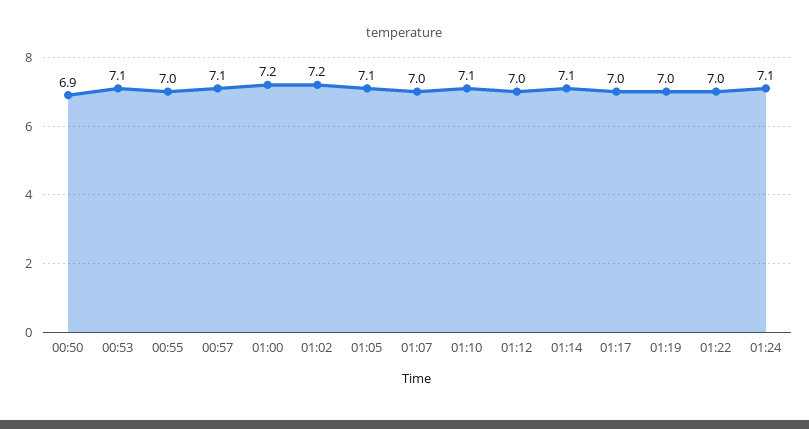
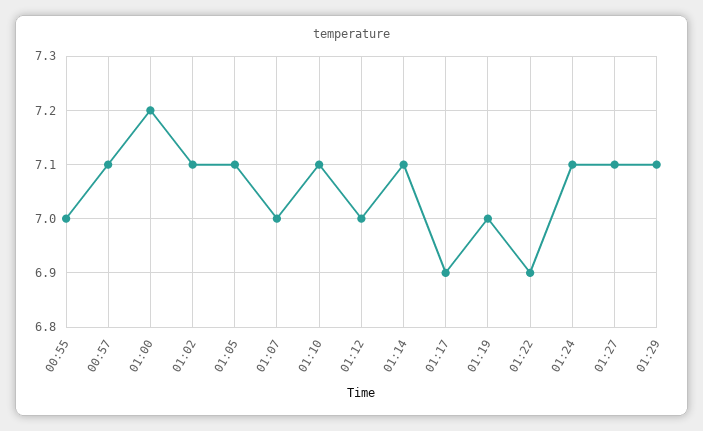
00:50: 6.9 -> none
00:53: 7.1 -> none
01:02: 7.2 -> 7.1
01:17: 7 -> 6.9
01:22: 7 -> 6.9
01:27: none -> 7.1
01:29: none -> 7.1

